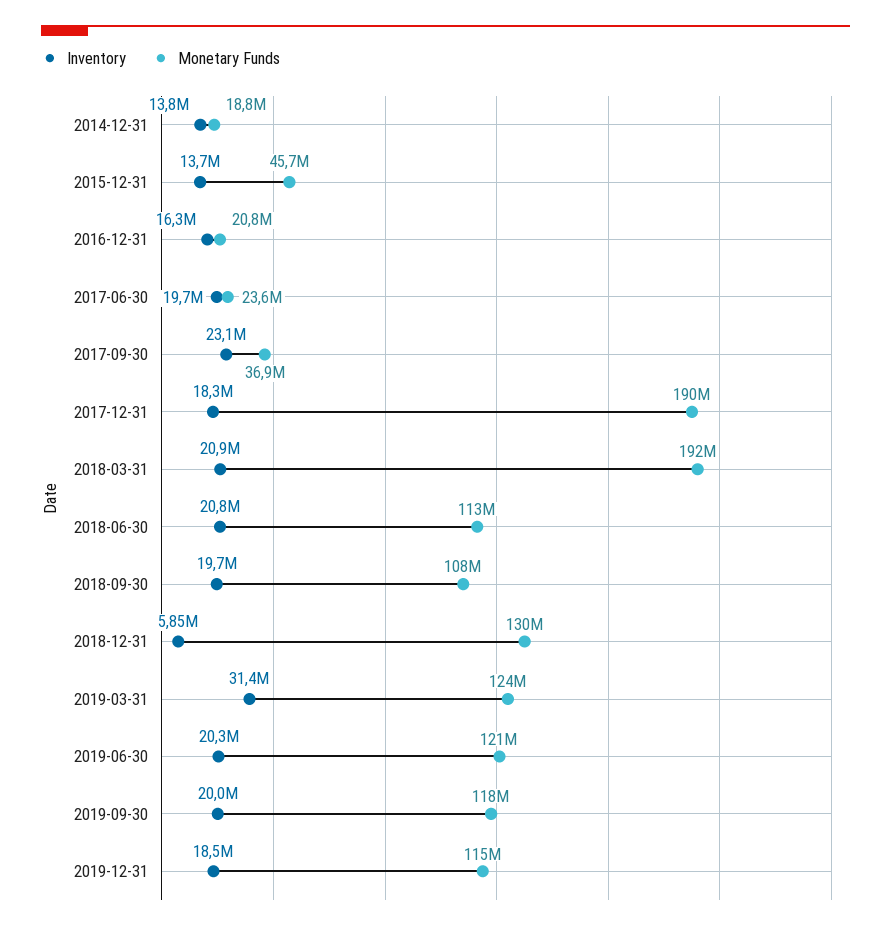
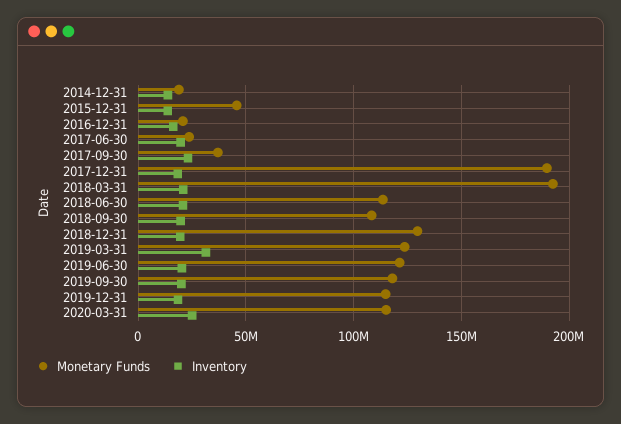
Inventory, 2018-12-31: 5850000 -> 20000000
Monetary Funds, 2020-03-31: none -> 115000000
Inventory, 2020-03-31: none -> 25000000

